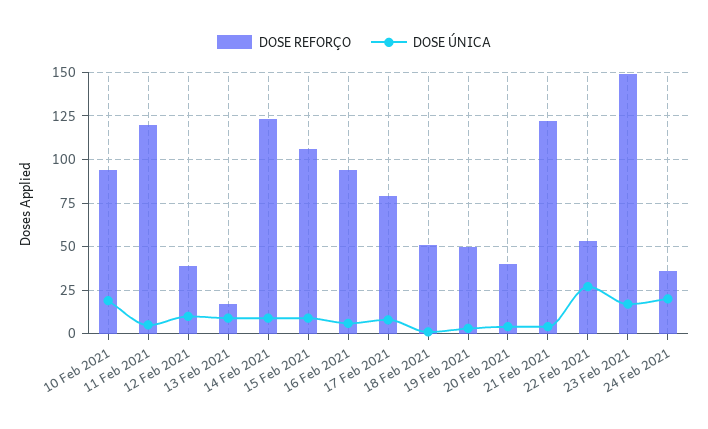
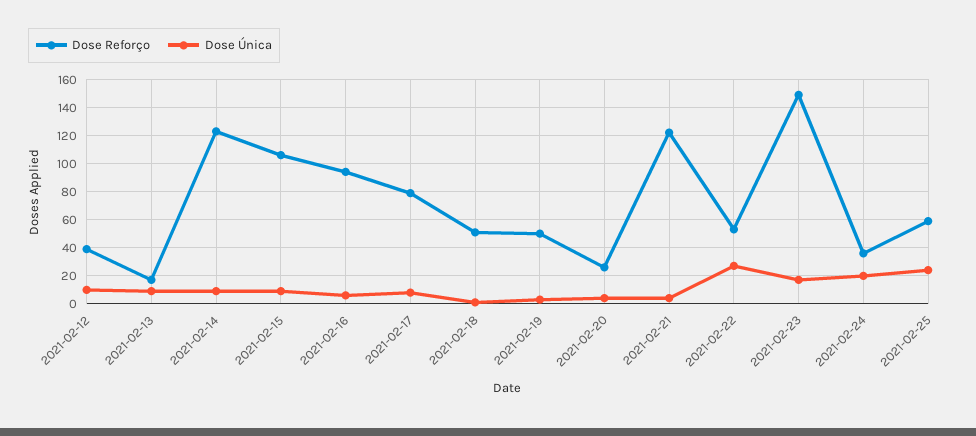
DOSE REFORÇO, 10 Feb 2021: 95 -> none
DOSE ÚNICA, 10 Feb 2021: 20 -> none
DOSE REFORÇO, 11 Feb 2021: 120 -> none
DOSE ÚNICA, 11 Feb 2021: 5 -> none
DOSE REFORÇO, 20 Feb 2021: 40 -> 25
DOSE REFORÇO, 2021-02-25: none -> 60
DOSE ÚNICA, 2021-02-25: none -> 25

